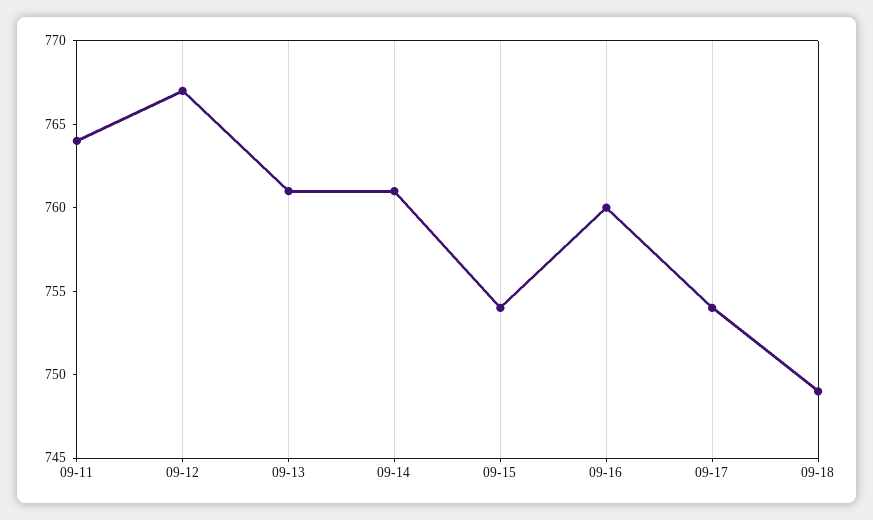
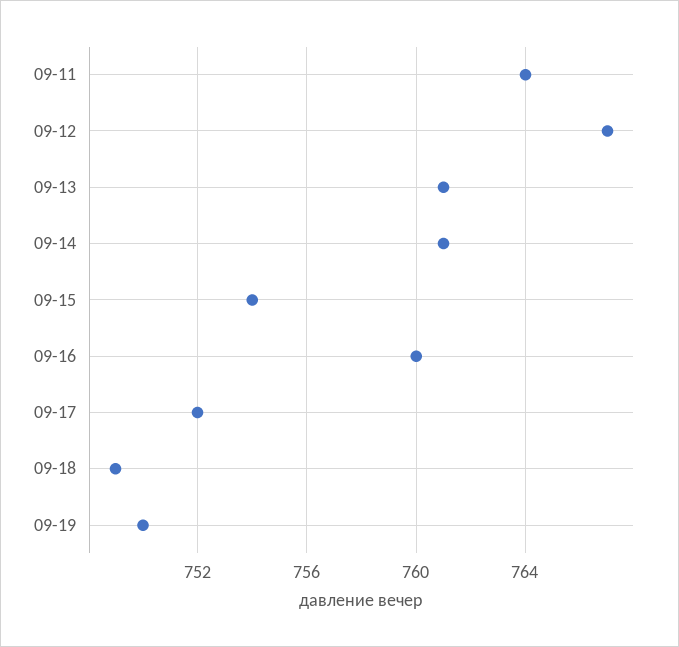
09-17: 754 -> 752
09-19: none -> 750

